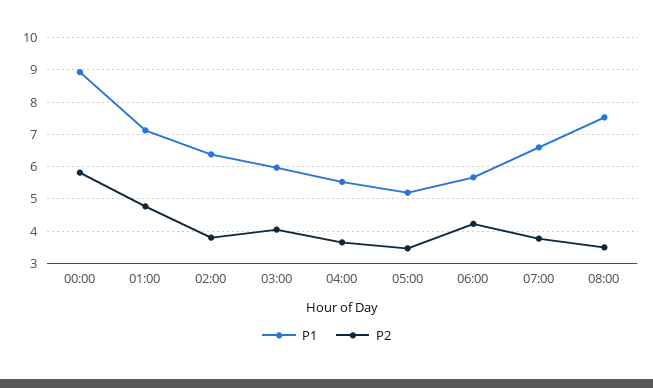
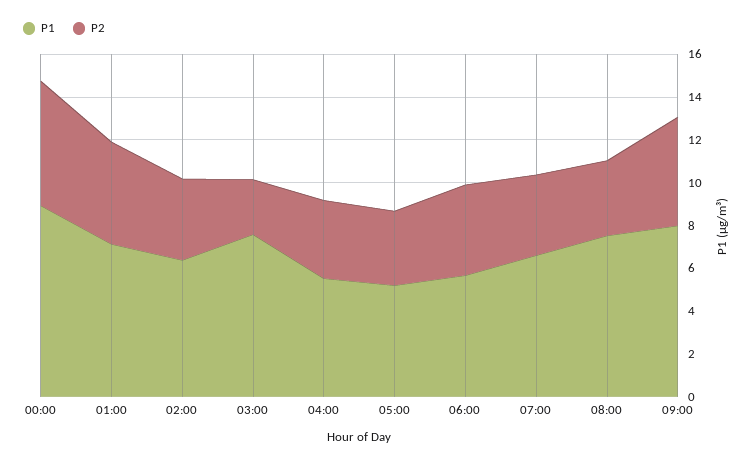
P1, 03:00: 6 -> 7.5
P2, 03:00: 4 -> 2.5
P1, 09:00: none -> 8
P2, 09:00: none -> 5

